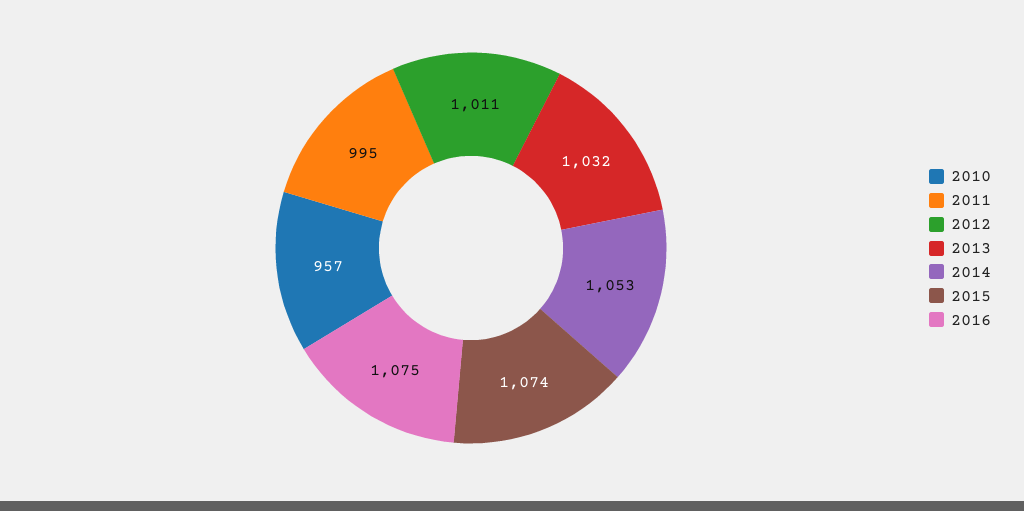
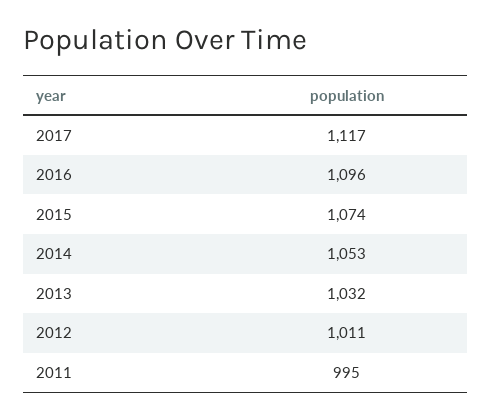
2010: 957 -> none
2016: 1075 -> 1096
2017: none -> 1117

